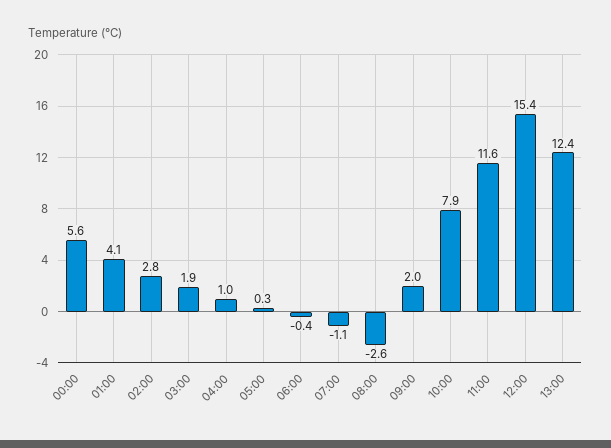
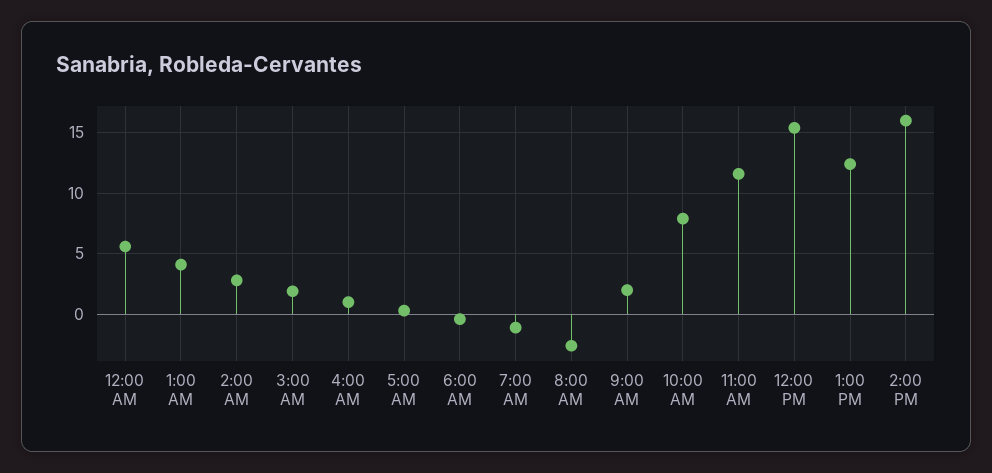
2:00 PM: none -> 16

